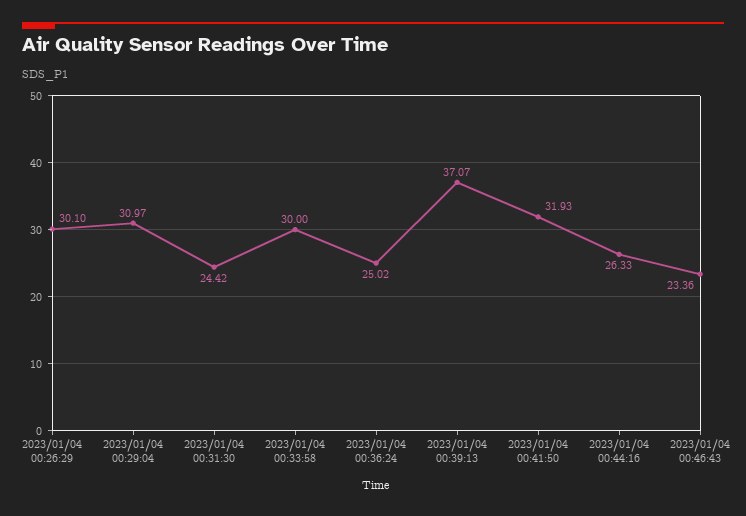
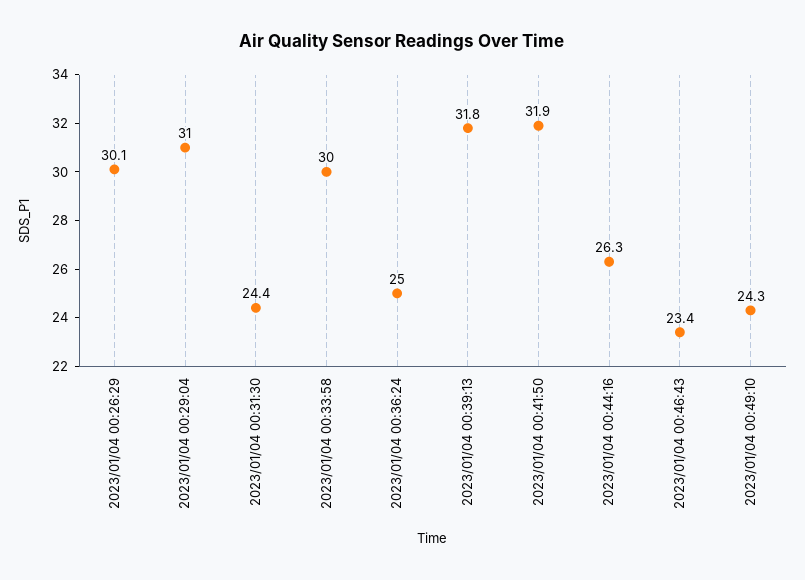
2023/01/04 00:39:13: 37.07 -> 31.8
2023/01/04 00:49:10: none -> 24.3

